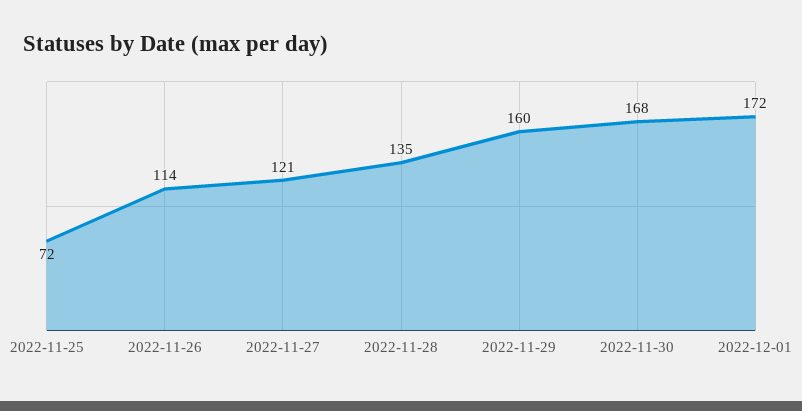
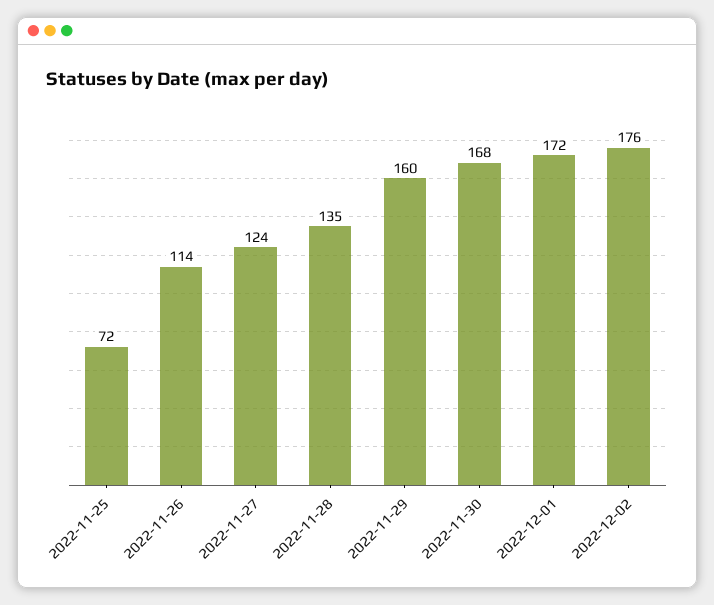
2022-11-27: 121 -> 124
2022-12-02: none -> 176

